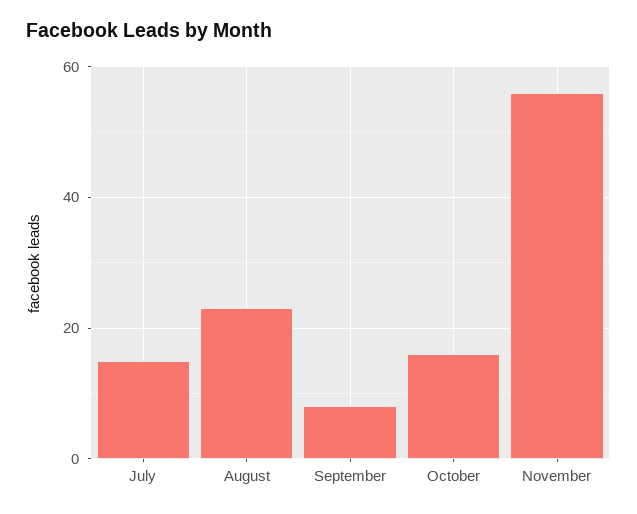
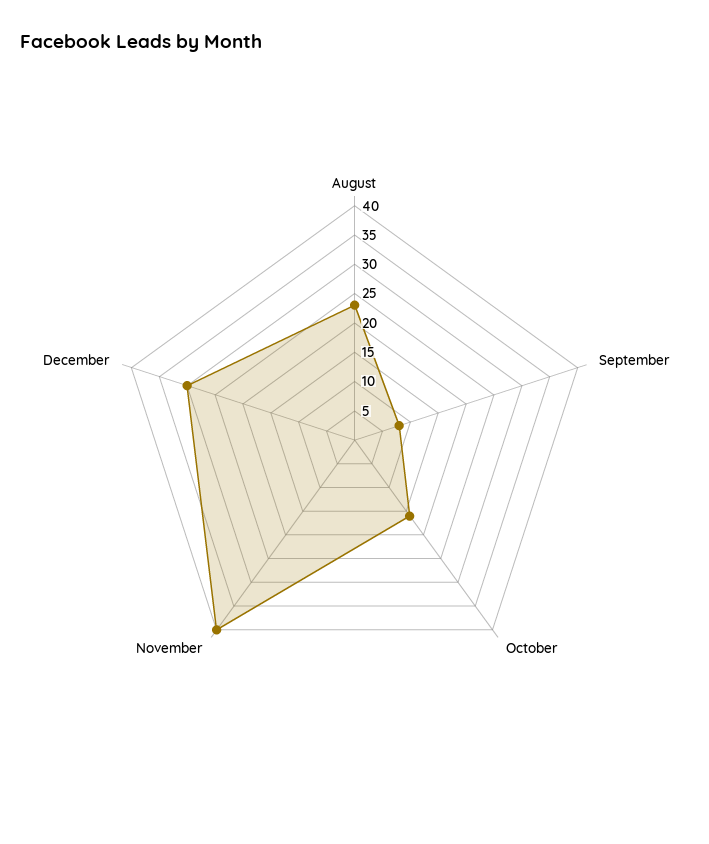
July: 15 -> none
November: 55 -> 40
December: none -> 30

